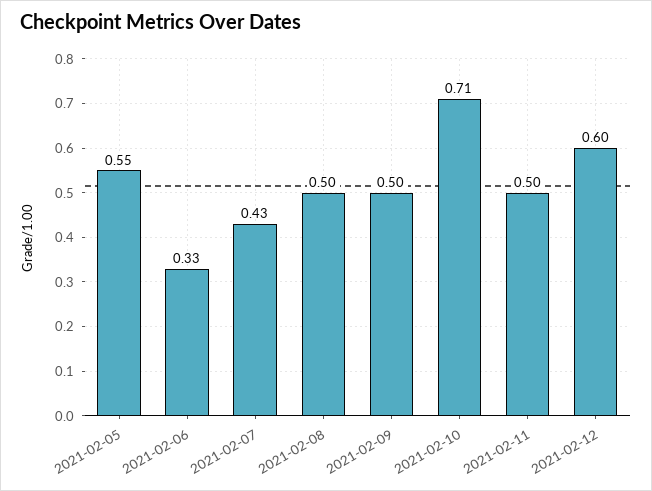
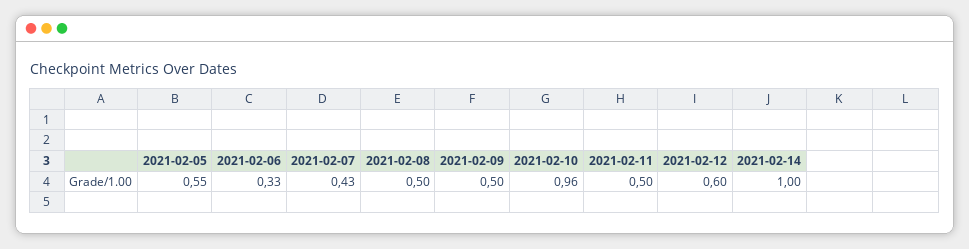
2021-02-10: 0.71 -> 0.96
2021-02-14: none -> 1

